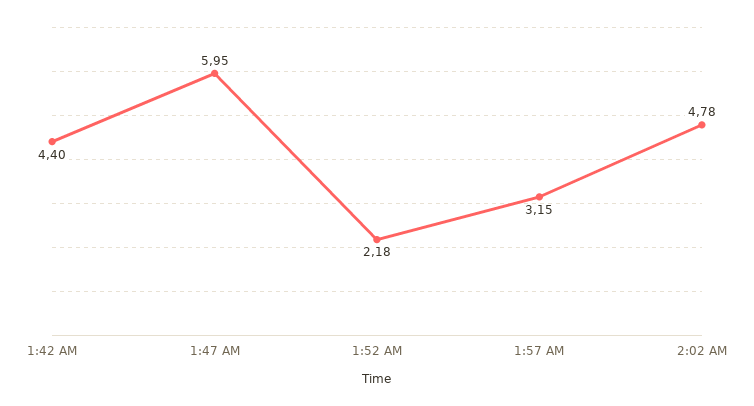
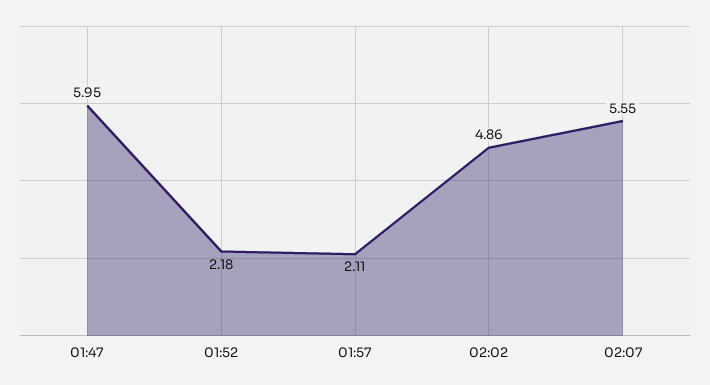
1:42 AM: 4.4 -> none
1:57 AM: 3.15 -> 2.11
2:02 AM: 4.78 -> 4.86
02:07: none -> 5.55

